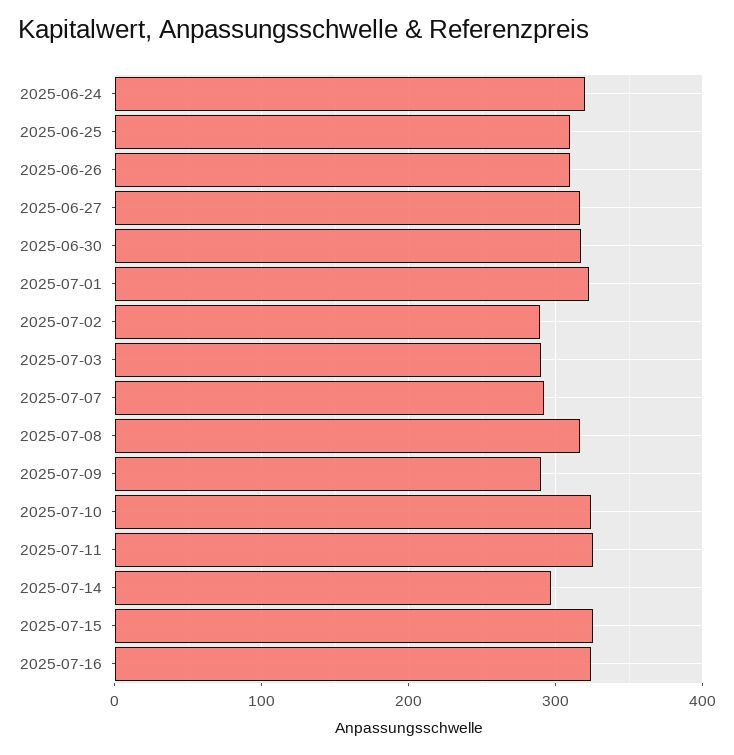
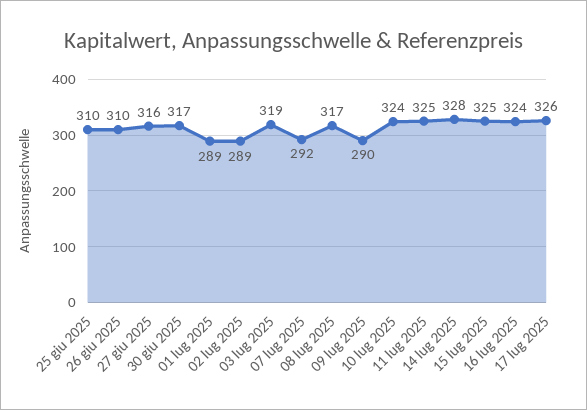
2025-06-24: 320 -> none
2025-07-01: 320 -> 289
2025-07-03: 290 -> 319
2025-07-14: 300 -> 328
17 lug 2025: none -> 326

